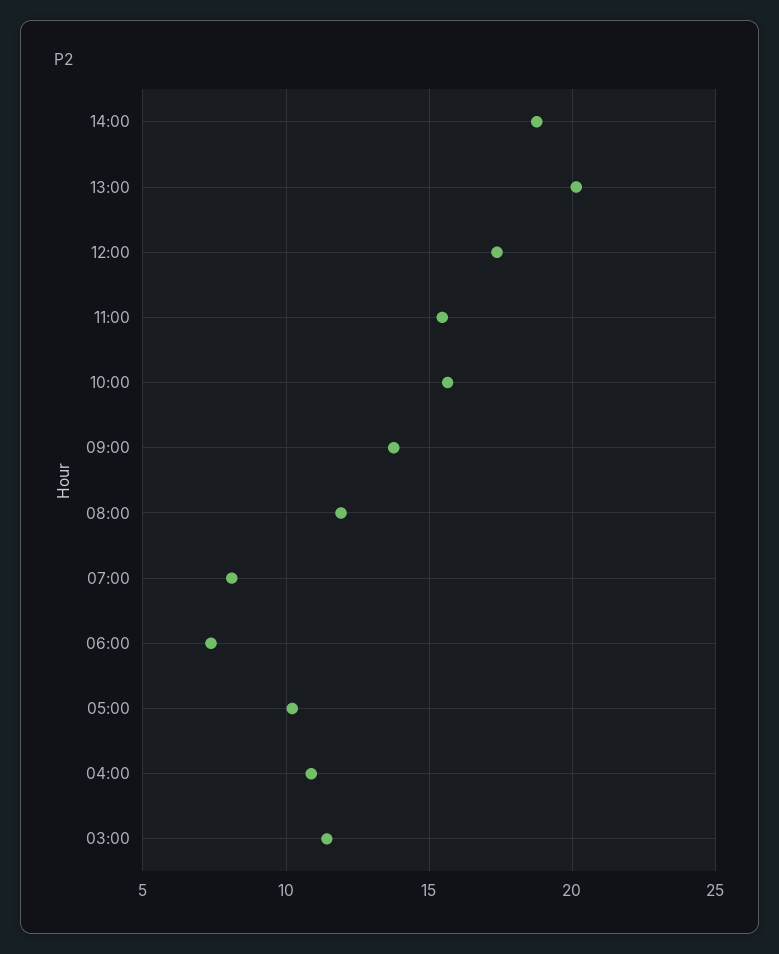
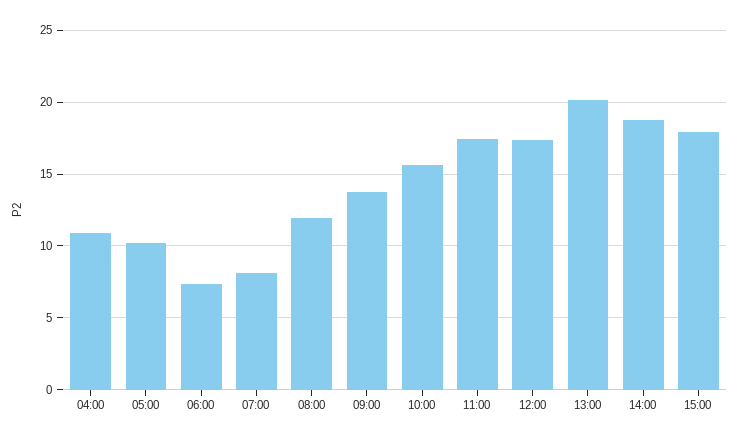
11:00: 15.5 -> 17.5
03:00: 11.5 -> none
15:00: none -> 18

